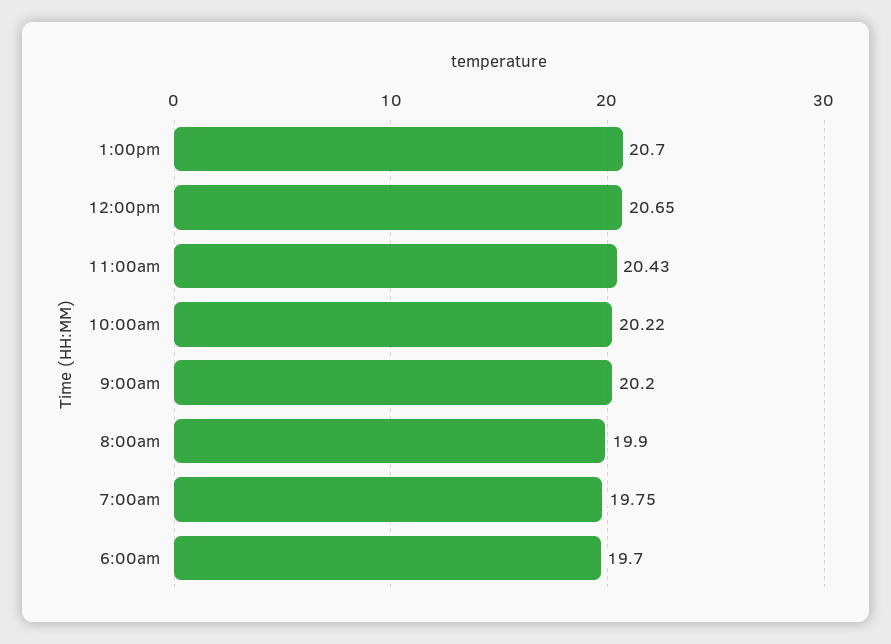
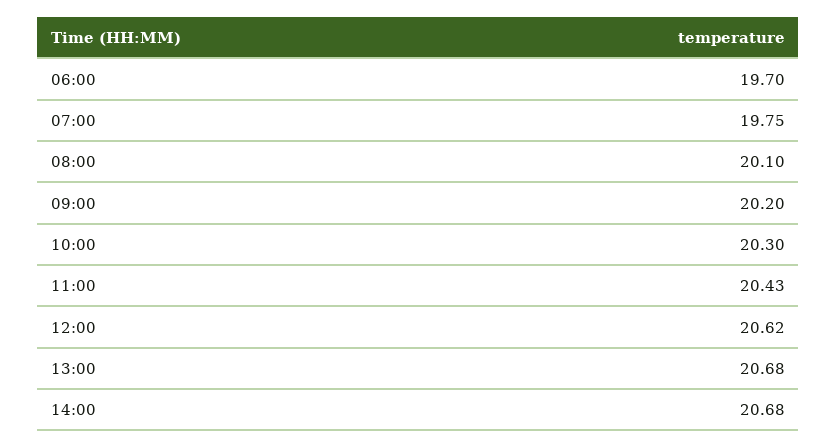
1:00pm: 20.7 -> 20.68
12:00pm: 20.65 -> 20.62
10:00am: 20.22 -> 20.3
8:00am: 19.9 -> 20.1
14:00: none -> 20.68

